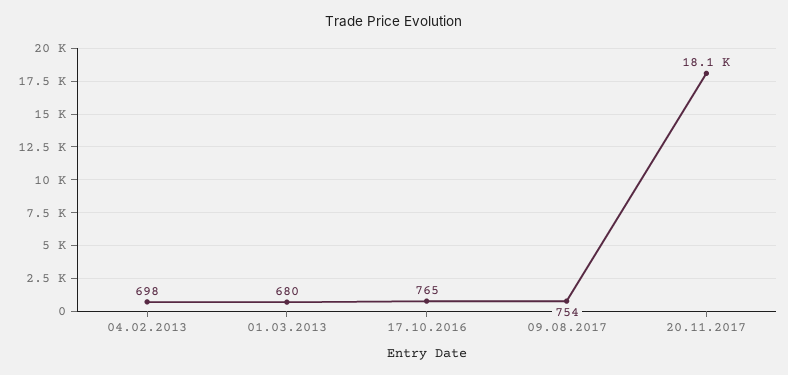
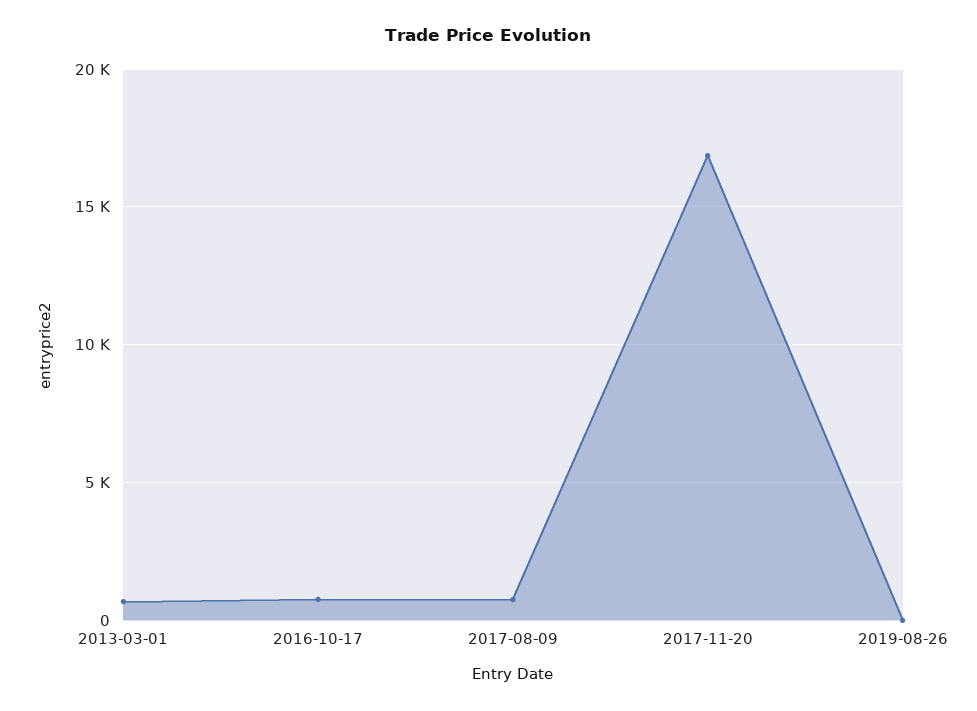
04.02.2013: 698 -> none
20.11.2017: 18100 -> 17000
2019-08-26: none -> 0

